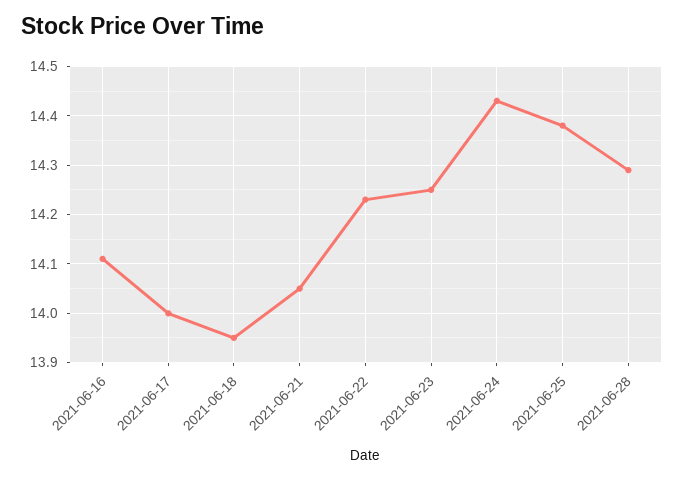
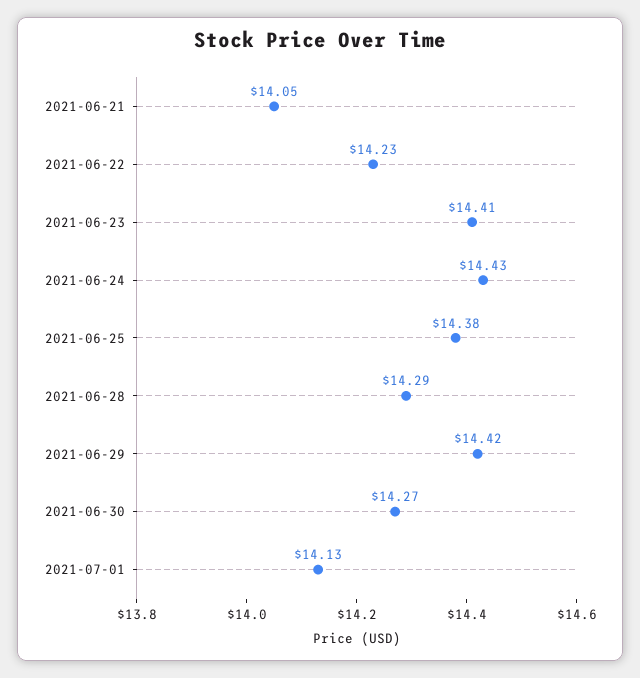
2021-06-16: 14.1 -> none
2021-06-17: 14 -> none
2021-06-18: 13.95 -> none
2021-06-23: 14.25 -> 14.41
2021-06-29: none -> 14.42
2021-06-30: none -> 14.27
2021-07-01: none -> 14.13

